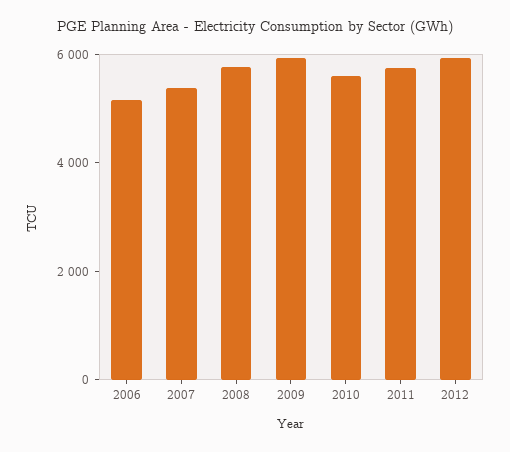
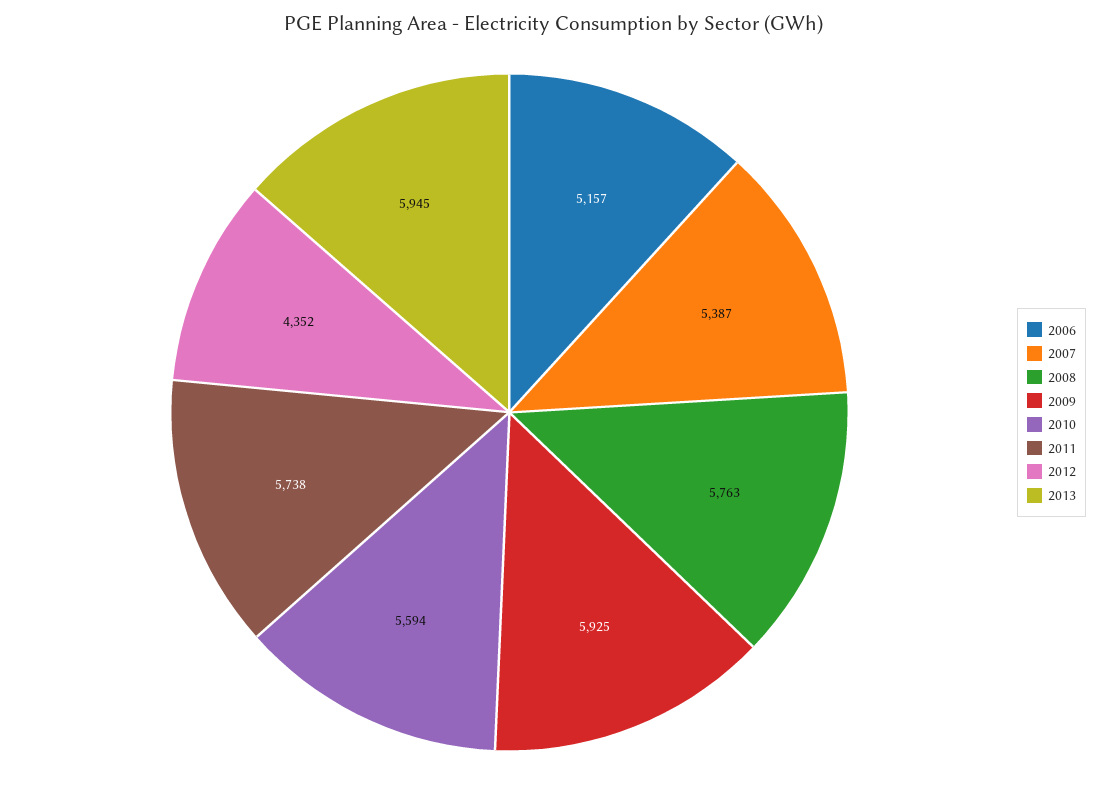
2012: 6000 -> 4352
2013: none -> 5945

